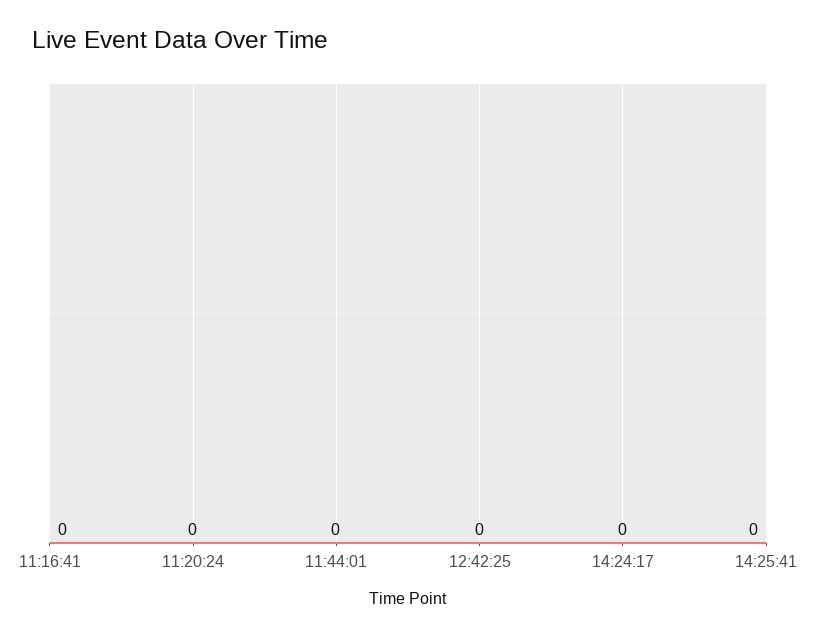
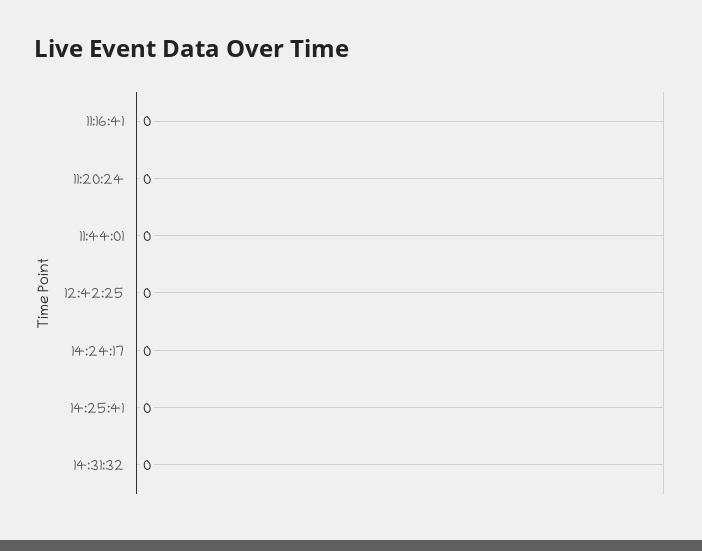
14:31:32: none -> 0

